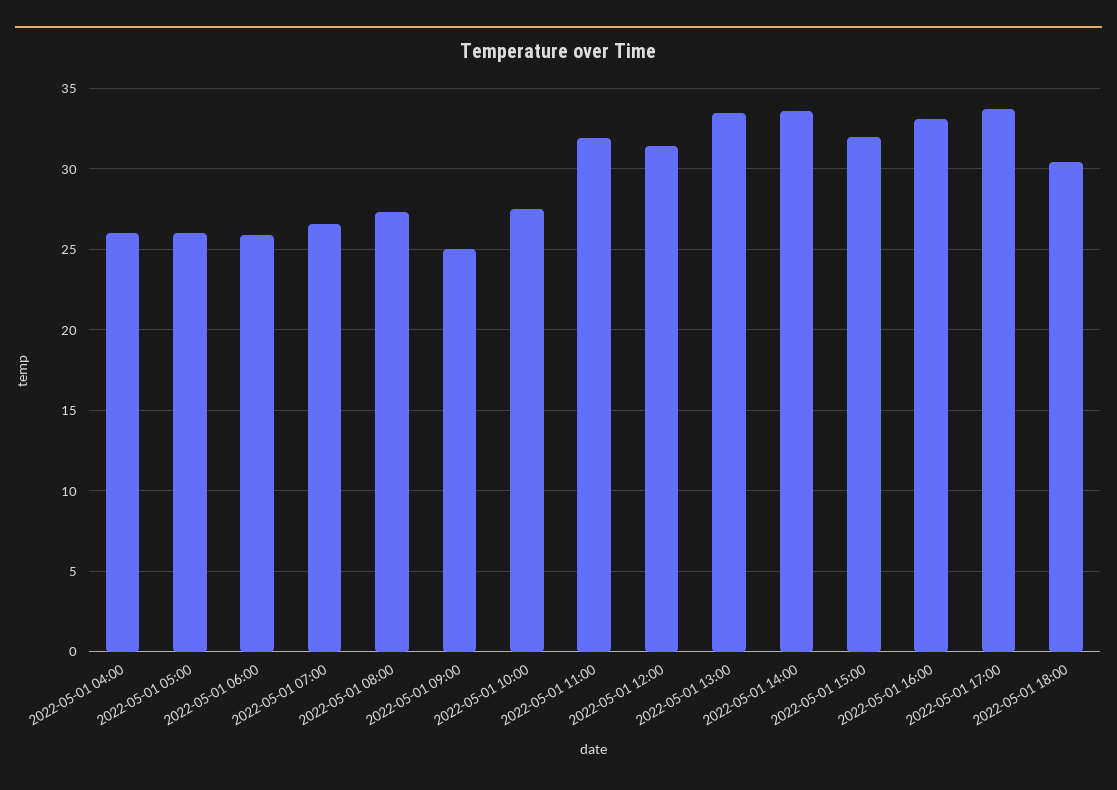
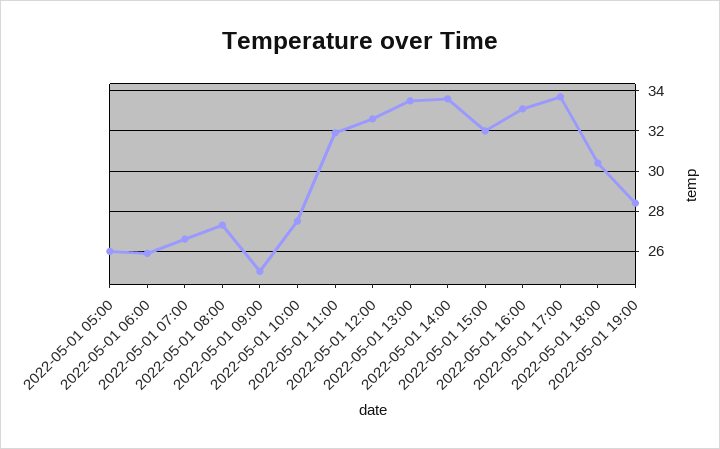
2022-05-01 04:00: 26 -> none
2022-05-01 12:00: 31.5 -> 32.5
2022-05-01 19:00: none -> 28.5

